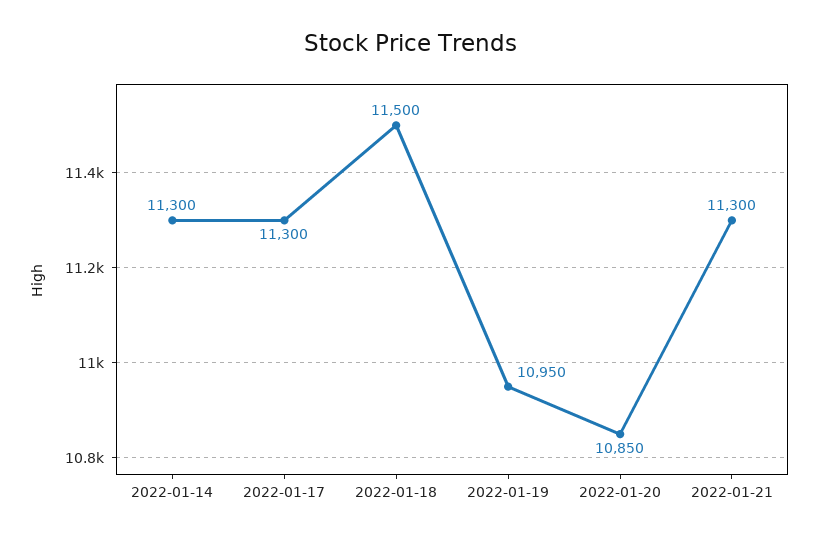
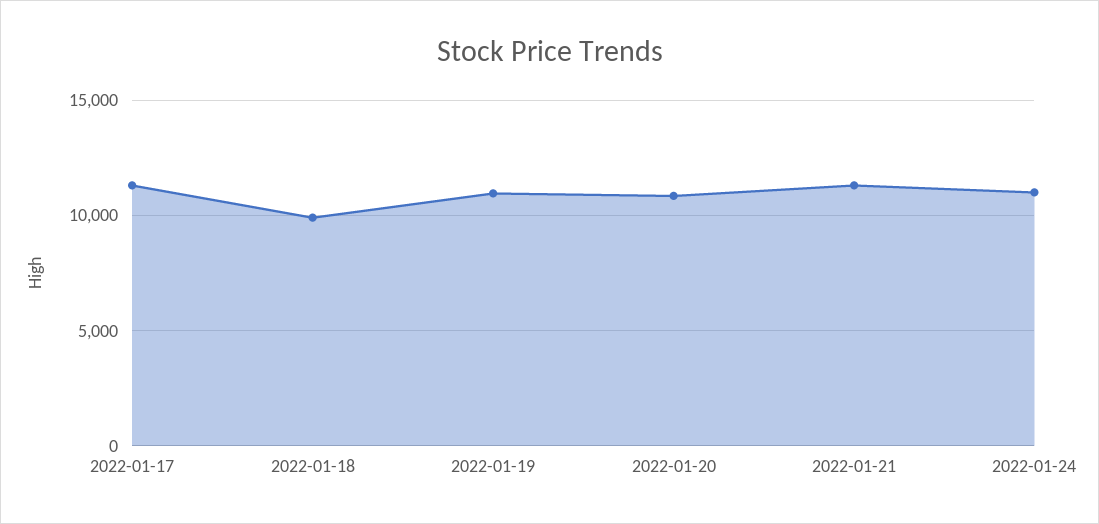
2022-01-14: 11300 -> none
2022-01-18: 11500 -> 10000
2022-01-24: none -> 11000

